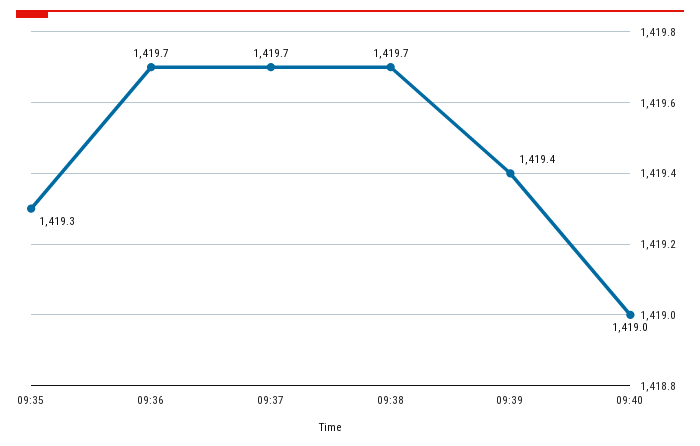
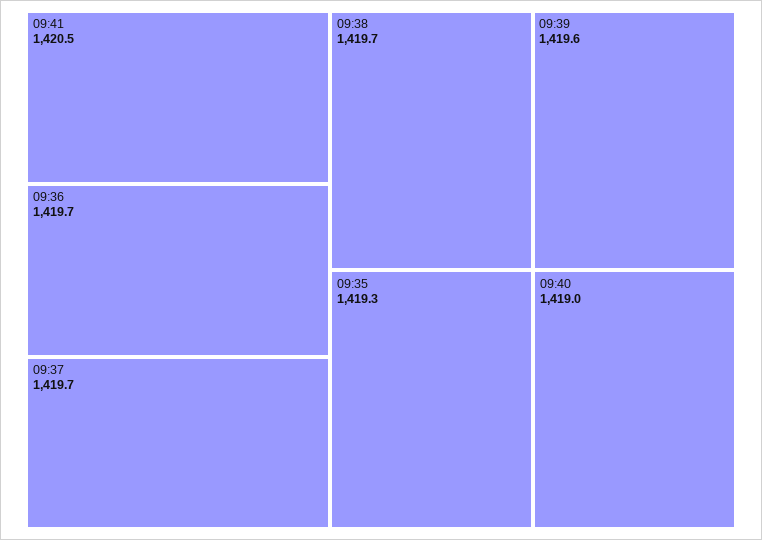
09:39: 1419.4 -> 1419.6
09:41: none -> 1420.5

